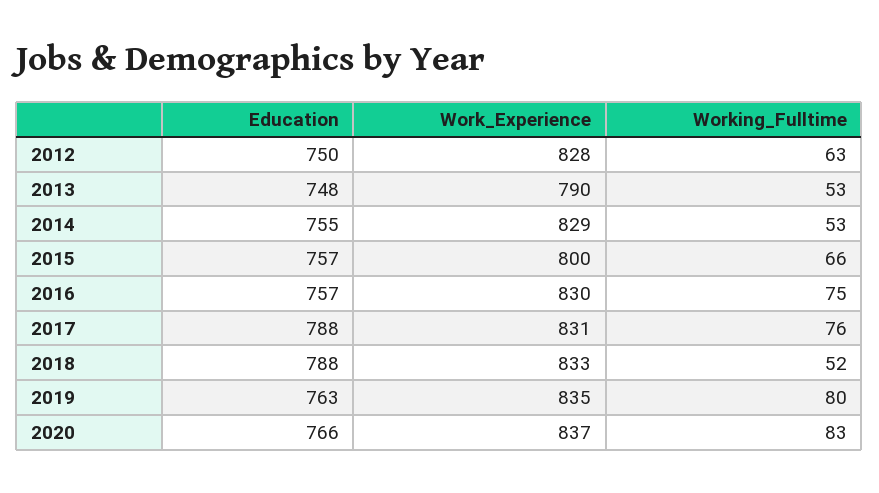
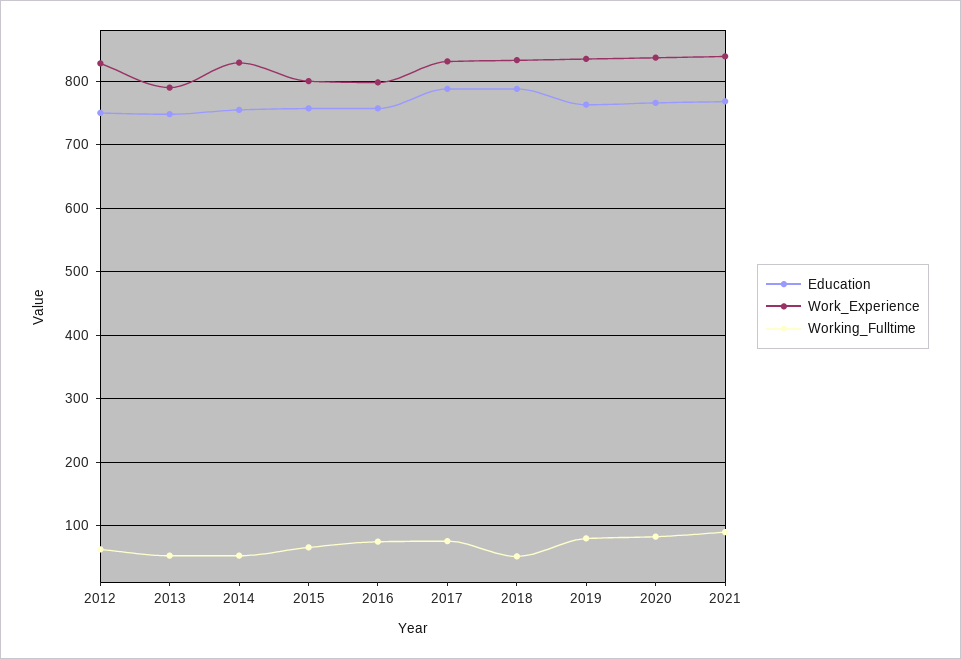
Work_Experience, 2016: 830 -> 800
Education, 2021: none -> 770
Work_Experience, 2021: none -> 840
Working_Fulltime, 2021: none -> 90

